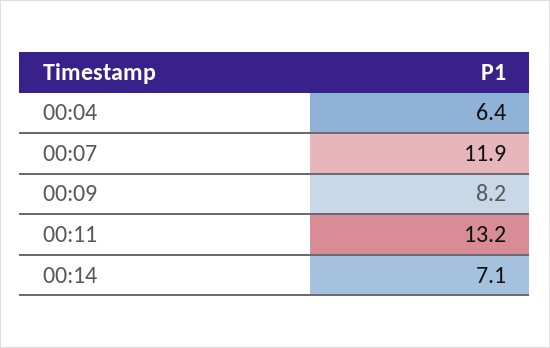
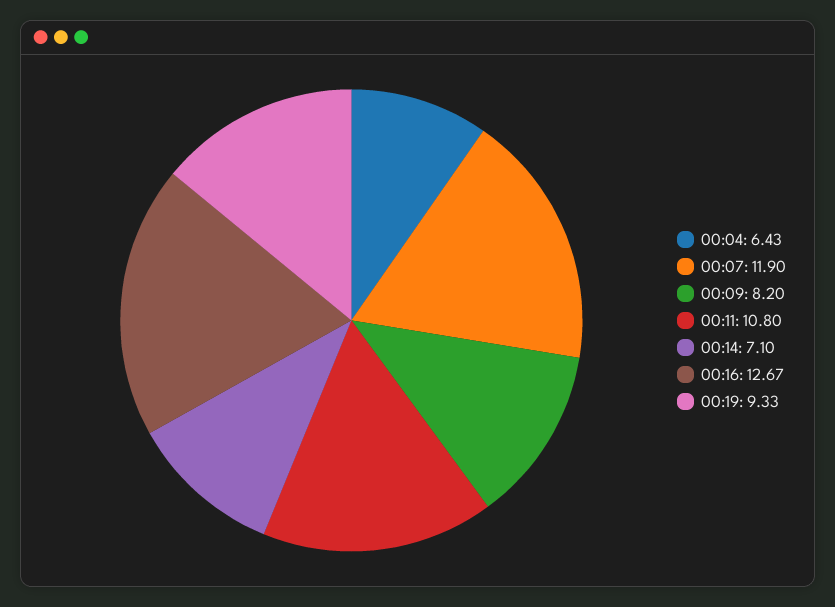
00:11: 13.2 -> 10.8
00:16: none -> 12.67
00:19: none -> 9.33

